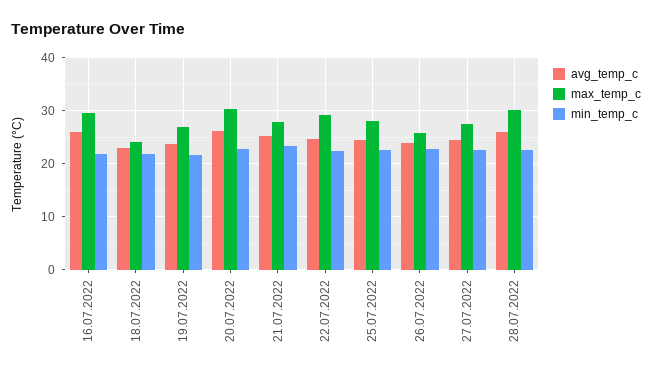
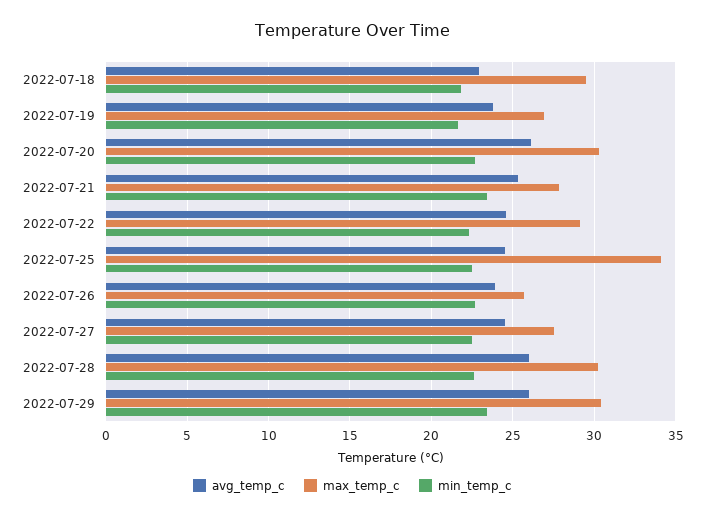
avg_temp_c, 16.07.2022: 26 -> none
max_temp_c, 16.07.2022: 30 -> none
min_temp_c, 16.07.2022: 22 -> none
max_temp_c, 18.07.2022: 24 -> 29.5
max_temp_c, 25.07.2022: 28 -> 34
avg_temp_c, 2022-07-29: none -> 26
max_temp_c, 2022-07-29: none -> 30.5
min_temp_c, 2022-07-29: none -> 23.5

